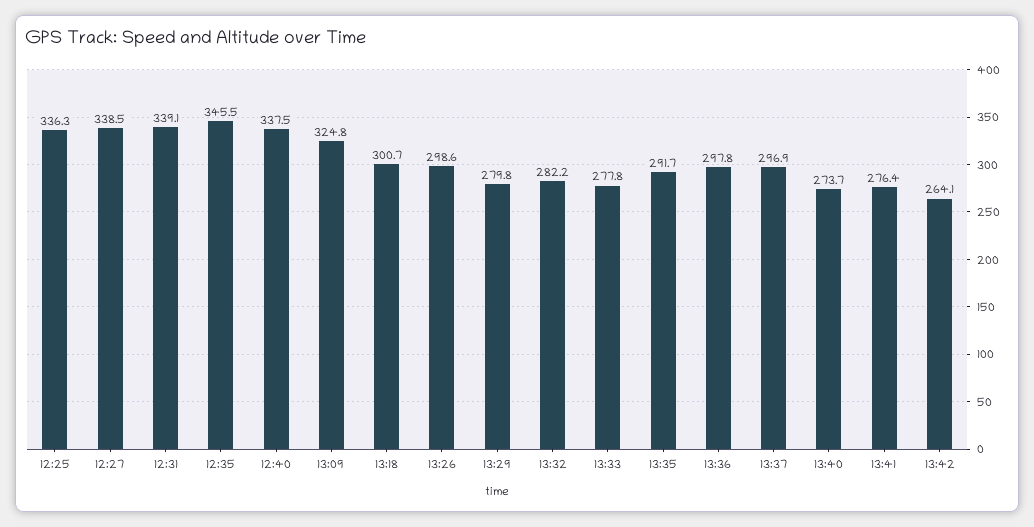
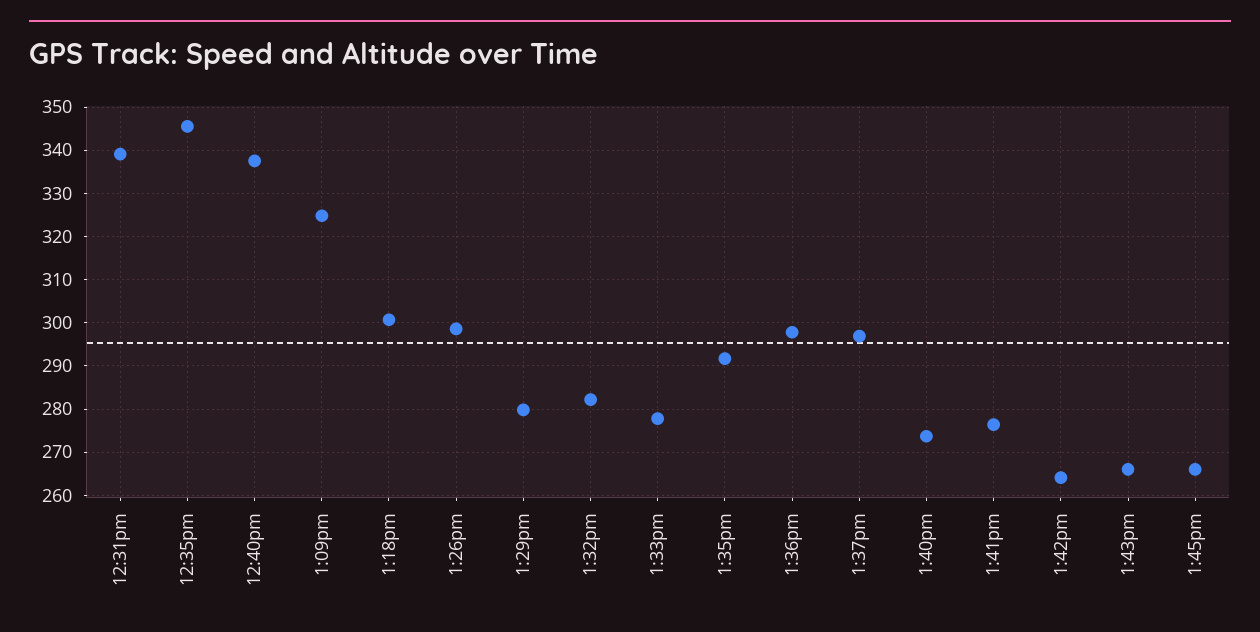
12:25: 336.3 -> none
12:27: 338.5 -> none
1:43pm: none -> 266
1:45pm: none -> 266

